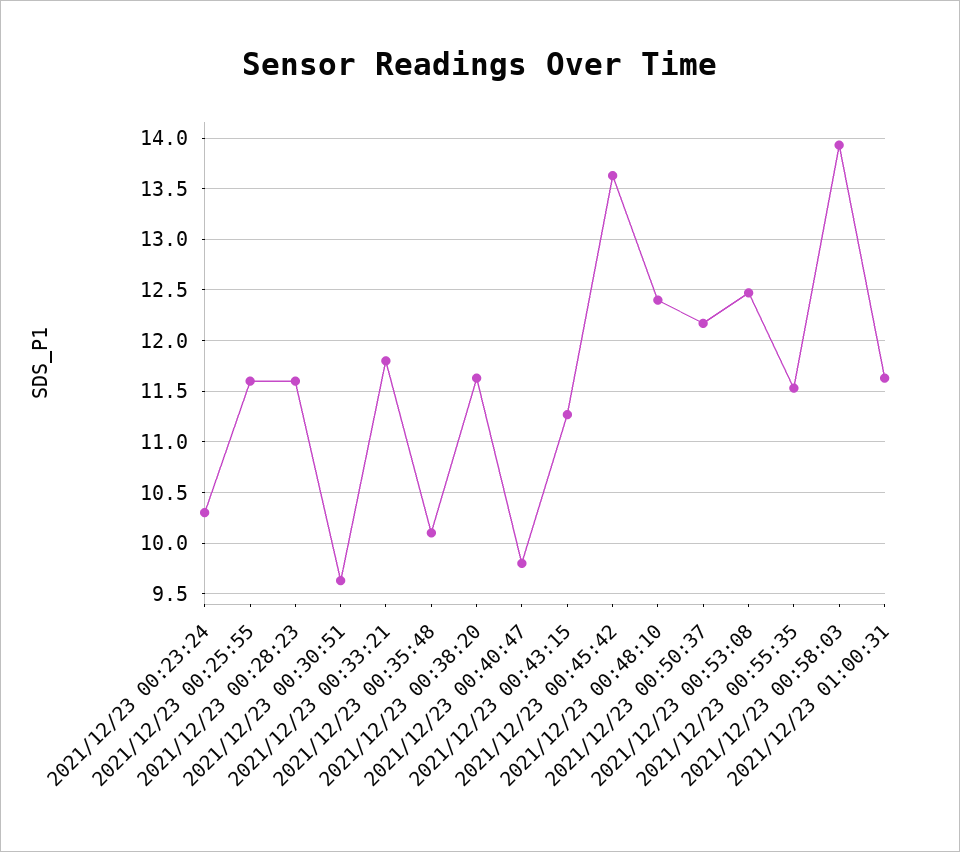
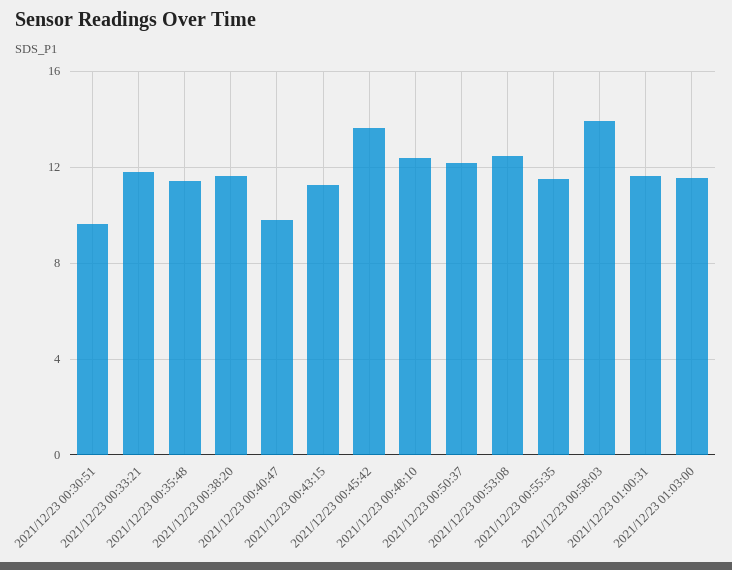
2021/12/23 00:23:24: 10.3 -> none
2021/12/23 00:25:55: 11.6 -> none
2021/12/23 00:28:23: 11.6 -> none
2021/12/23 00:35:48: 10.1 -> 11.5
2021/12/23 01:03:00: none -> 11.5

